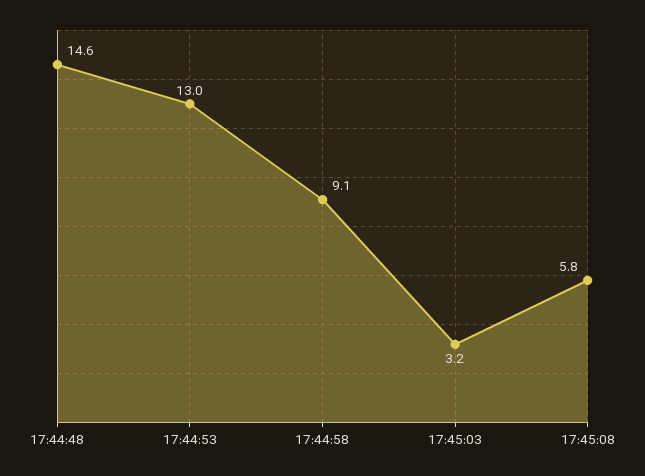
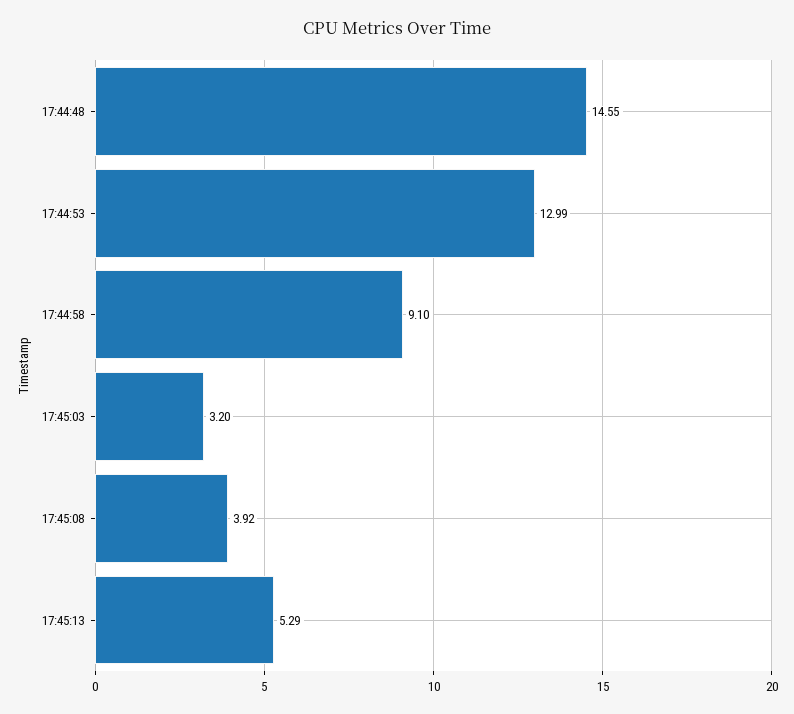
17:45:08: 5.8 -> 3.92
17:45:13: none -> 5.29

